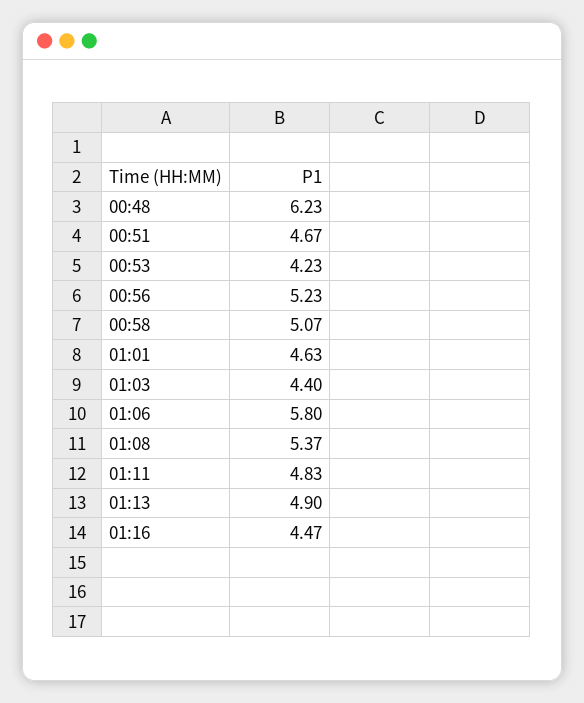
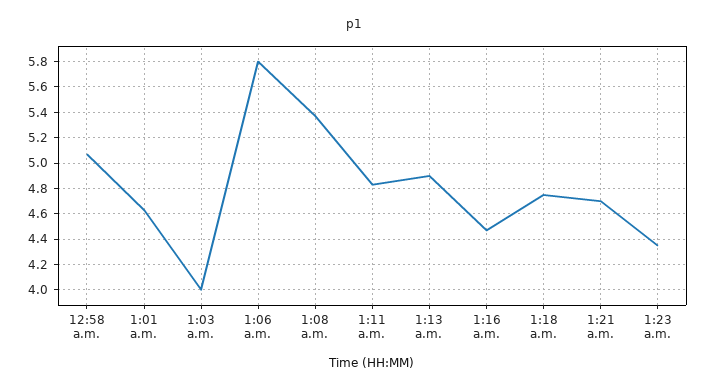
00:48: 6.23 -> none
00:51: 4.67 -> none
00:53: 4.23 -> none
00:56: 5.23 -> none
01:03: 4.4 -> 4
1:18 a.m.: none -> 4.75
1:21 a.m.: none -> 4.7
1:23 a.m.: none -> 4.35

